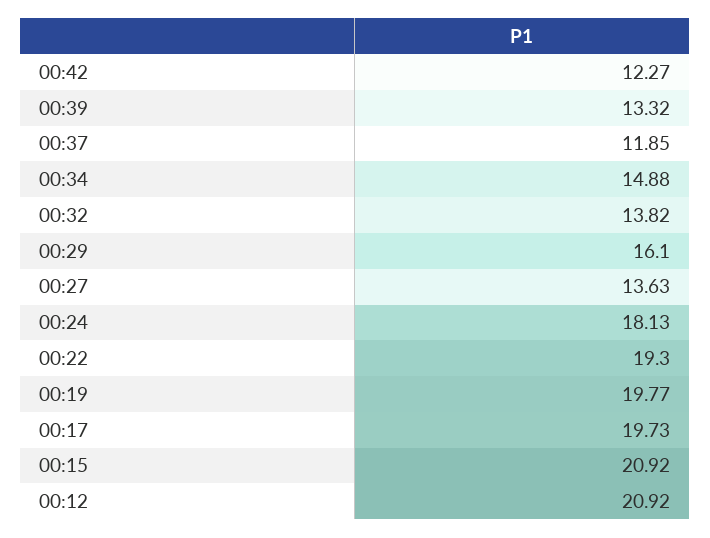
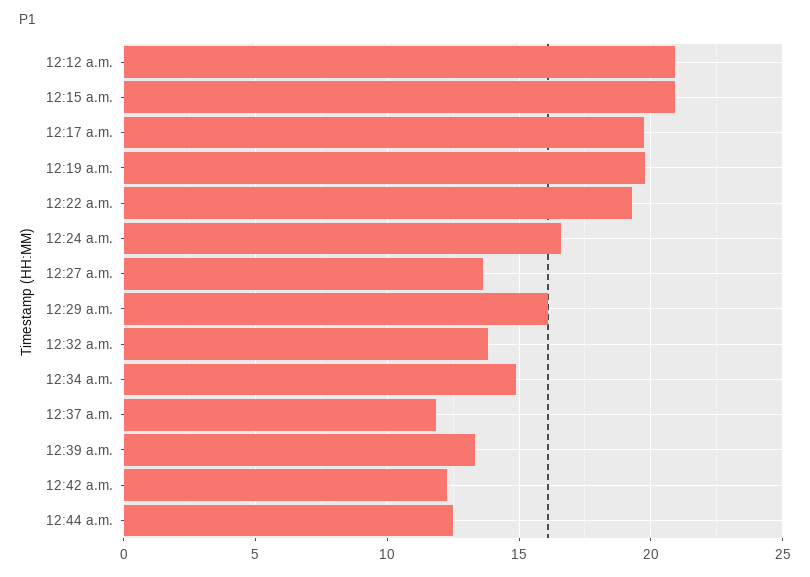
00:24: 18.13 -> 16.5
12:44 a.m.: none -> 12.5

